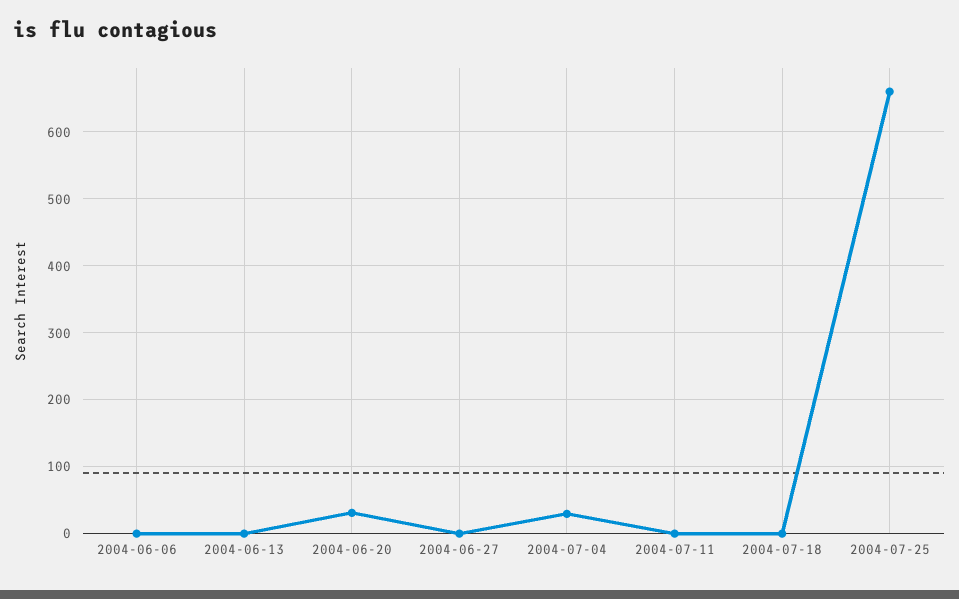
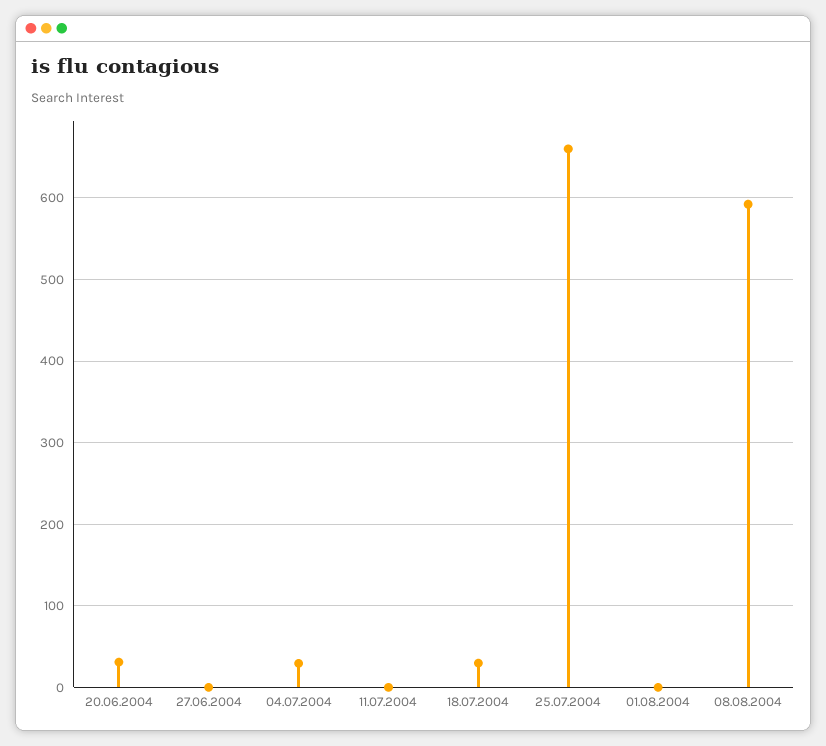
2004-06-06: 0 -> none
2004-06-13: 0 -> none
2004-07-18: 0 -> 30
01.08.2004: none -> 0
08.08.2004: none -> 590

